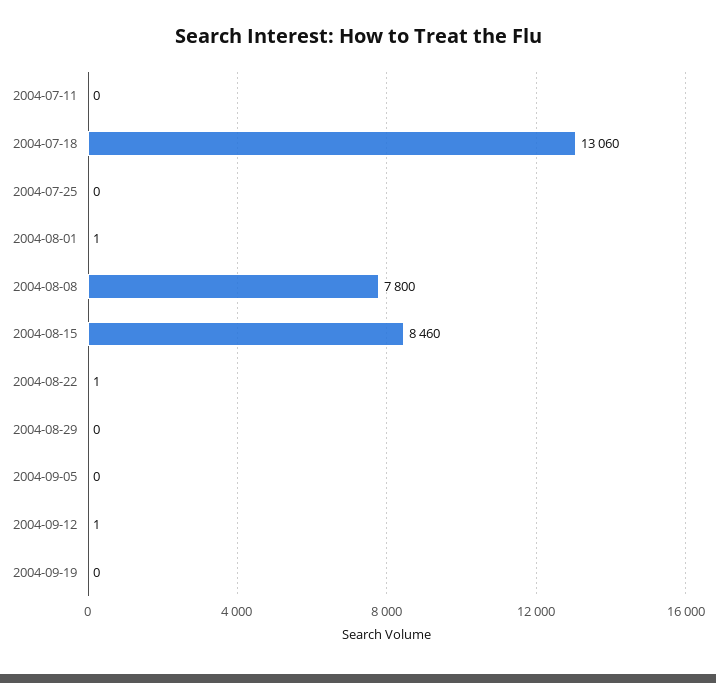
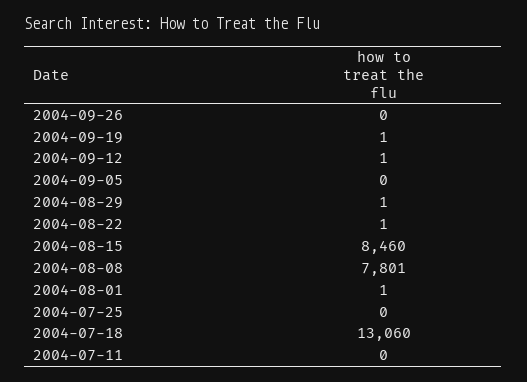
2004-08-08: 7800 -> 7801
2004-08-29: 0 -> 1
2004-09-19: 0 -> 1
2004-09-26: none -> 0

